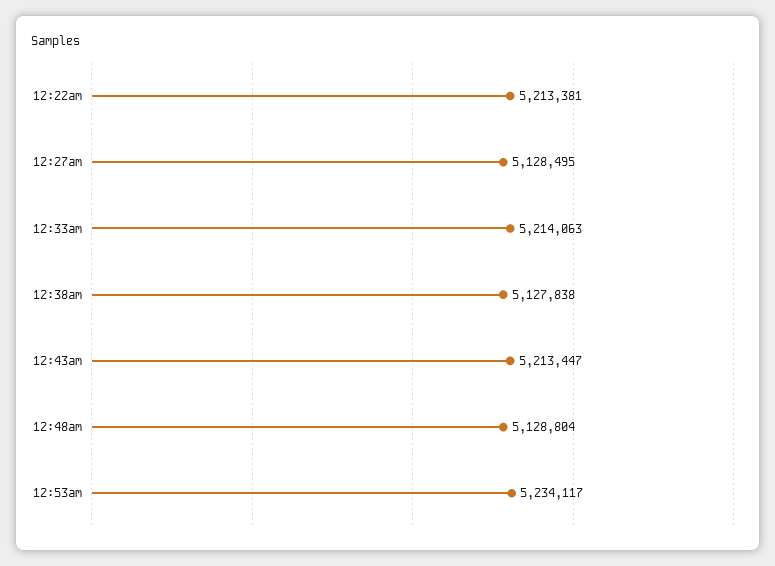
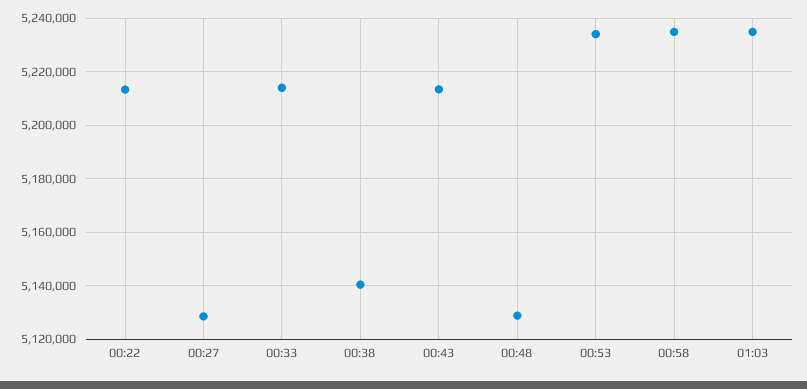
12:38am: 5127838 -> 5140000
00:58: none -> 5235000
01:03: none -> 5235000

